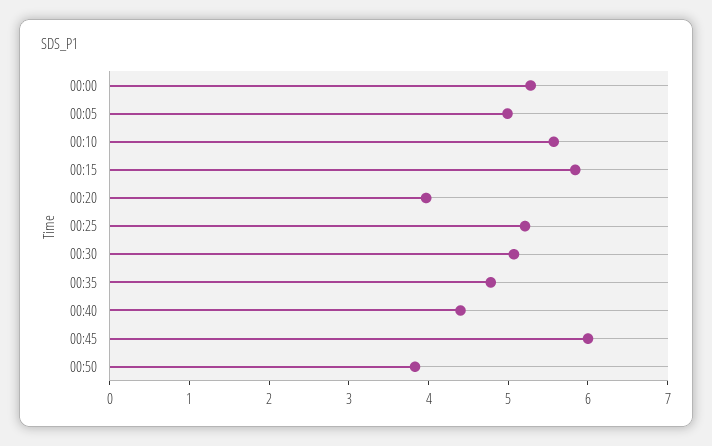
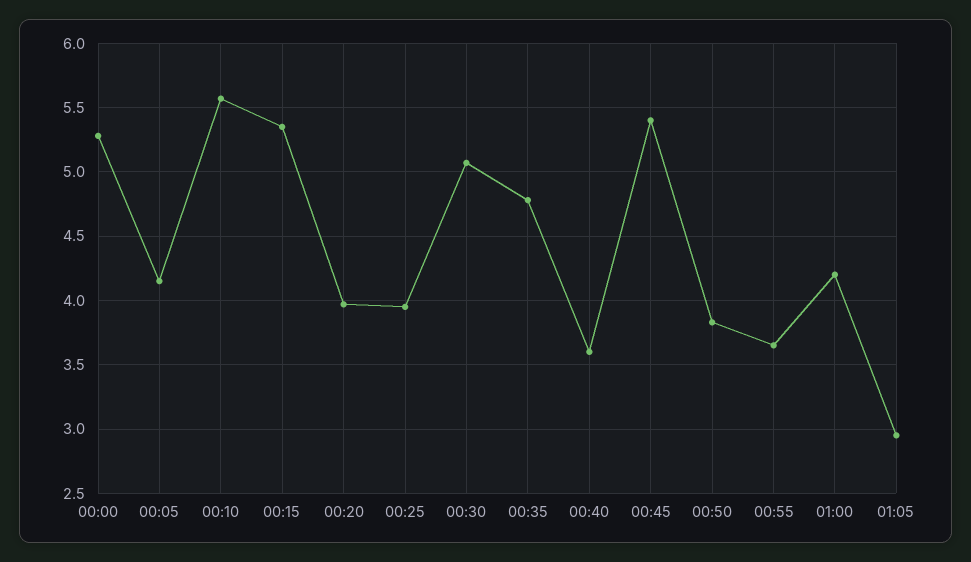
00:05: 5 -> 4.15
00:15: 5.8 -> 5.35
00:25: 5.2 -> 3.95
00:40: 4.4 -> 3.6
00:45: 6 -> 5.4
00:55: none -> 3.65
01:00: none -> 4.2
01:05: none -> 2.95

